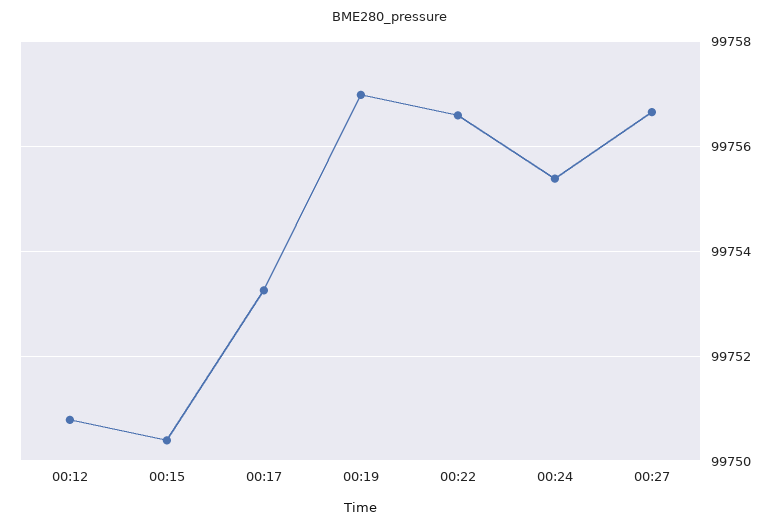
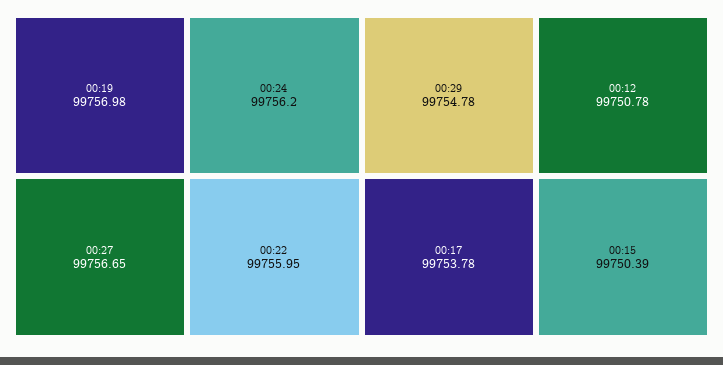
00:17: 99753.2 -> 99753.78
00:22: 99756.6 -> 99755.95
00:24: 99755.4 -> 99756.2
00:29: none -> 99754.78

